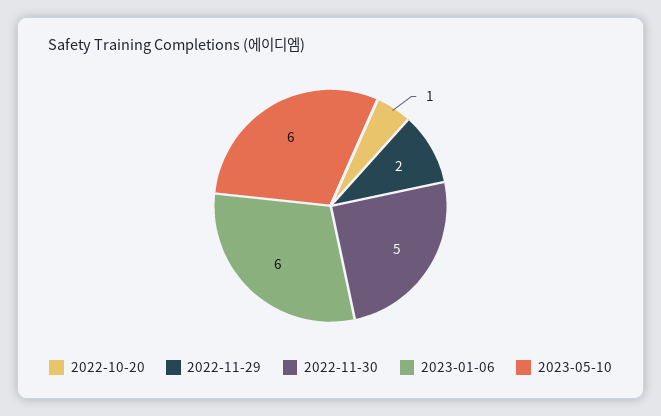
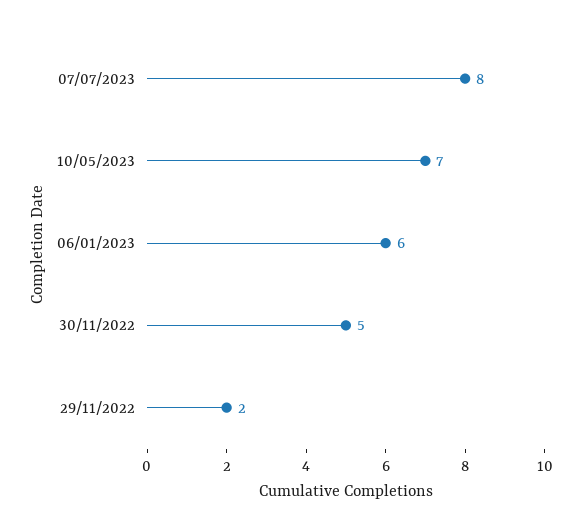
2022-10-20: 1 -> none
2023-05-10: 6 -> 7
07/07/2023: none -> 8

